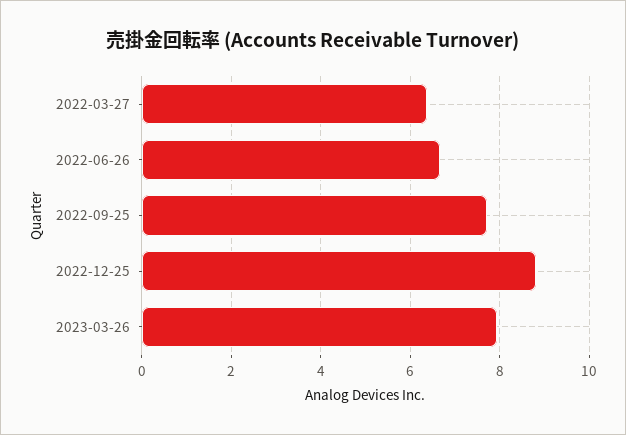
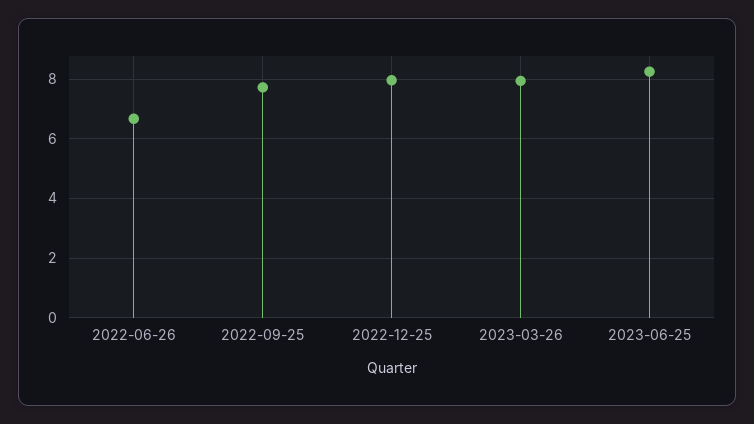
2022-03-27: 6.4 -> none
2022-12-25: 8.8 -> 8
2023-06-25: none -> 8.25

